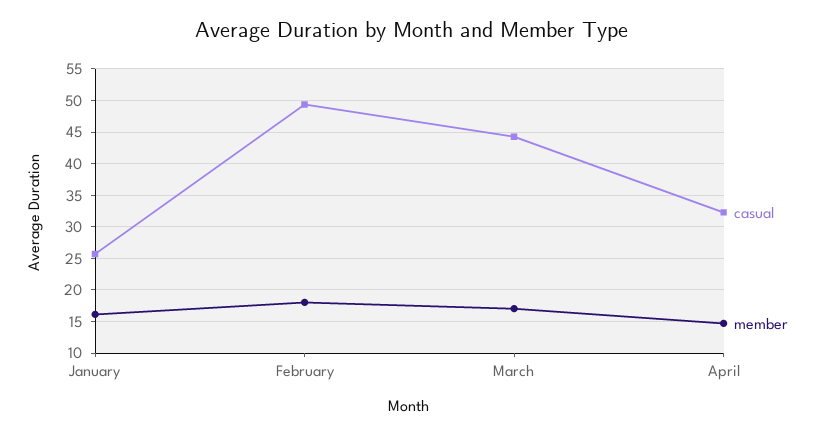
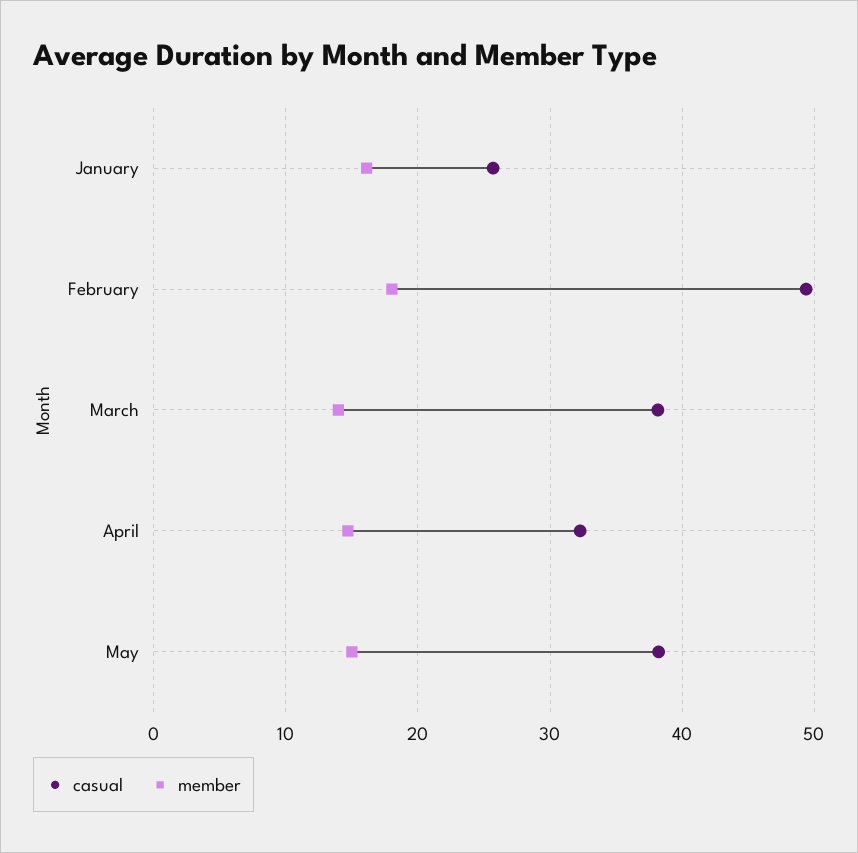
casual, March: 44 -> 38
member, March: 17 -> 14
casual, May: none -> 38
member, May: none -> 15

